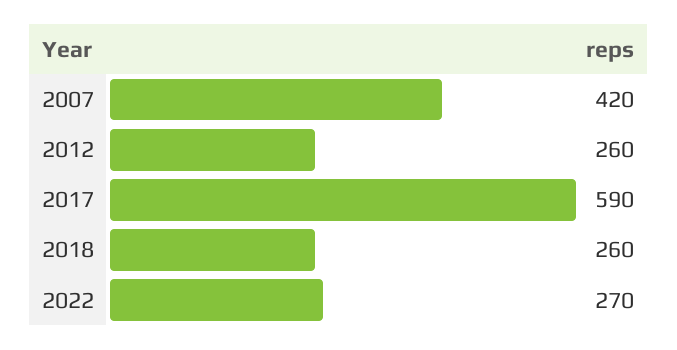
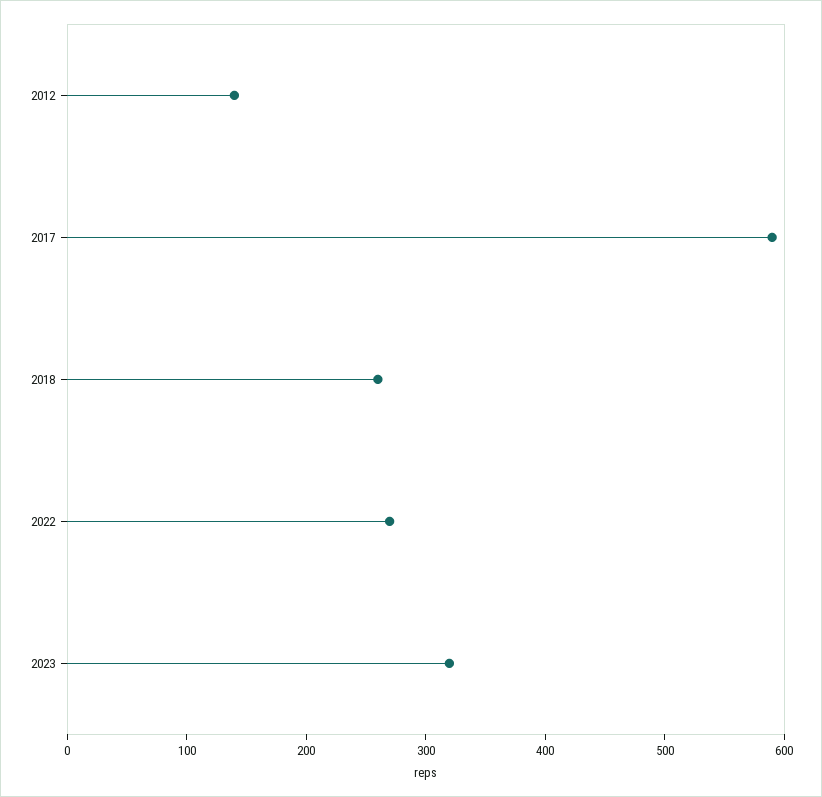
2007: 420 -> none
2012: 260 -> 140
2023: none -> 320

